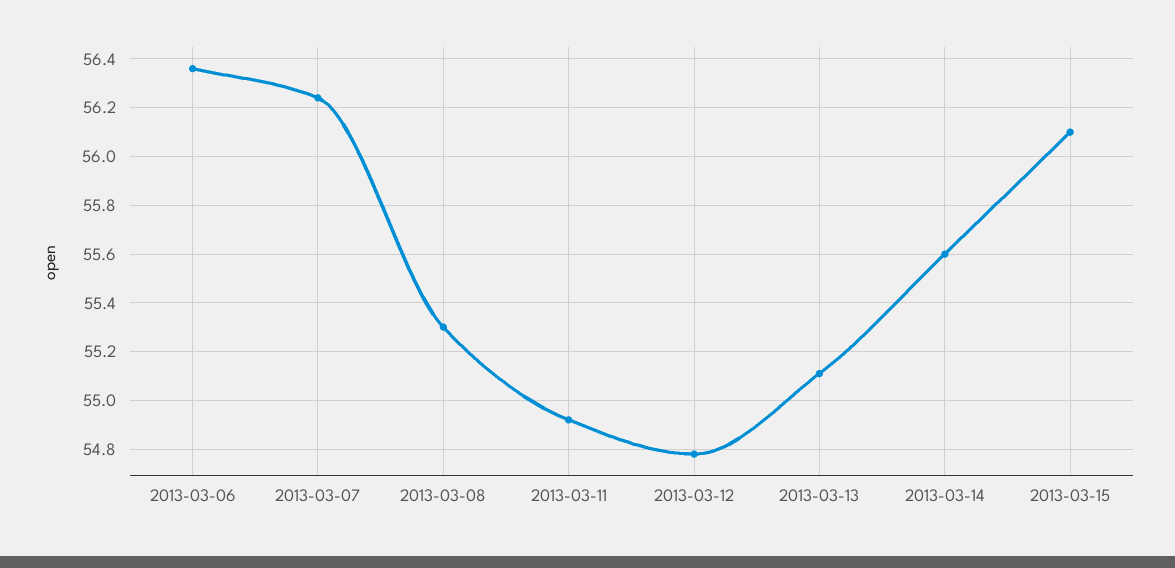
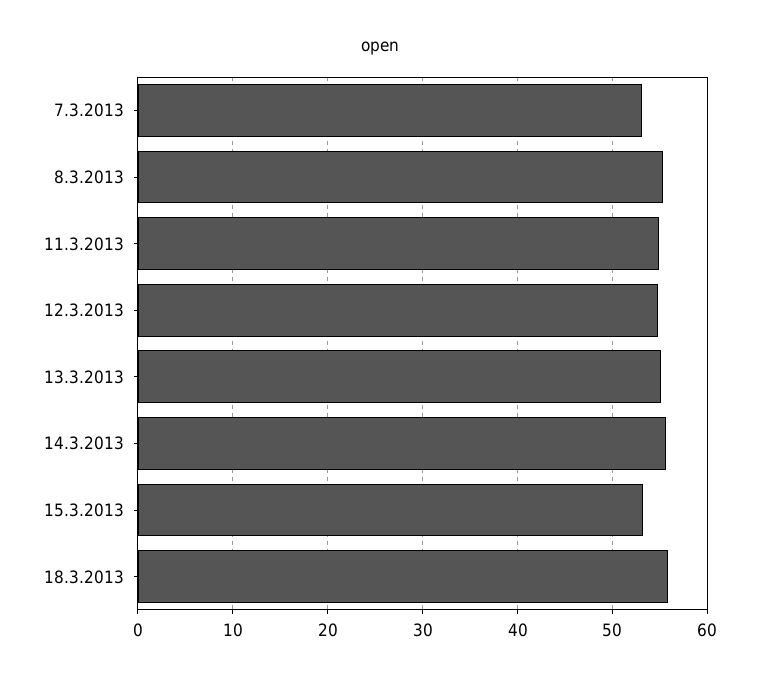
2013-03-06: 56.35 -> none
2013-03-07: 56.25 -> 53
2013-03-15: 56.1 -> 53
18.3.2013: none -> 56

